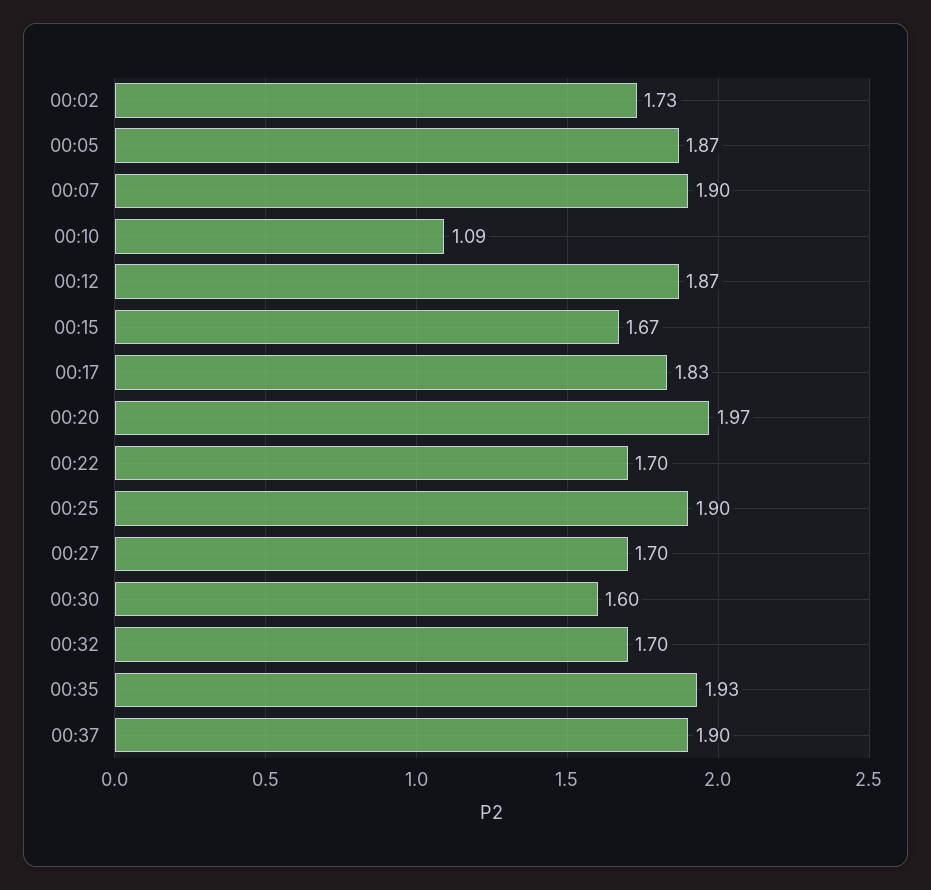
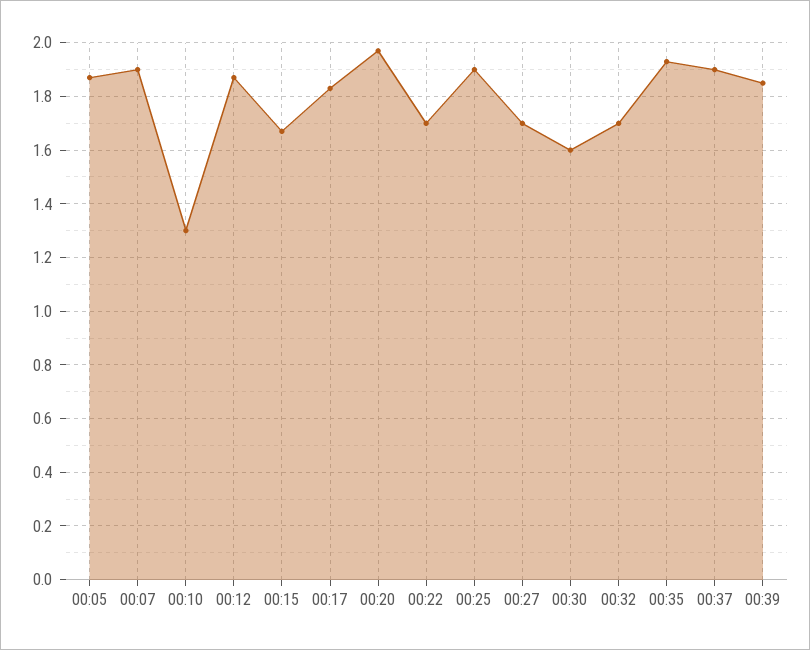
00:02: 1.73 -> none
00:10: 1.09 -> 1.3
00:39: none -> 1.85

